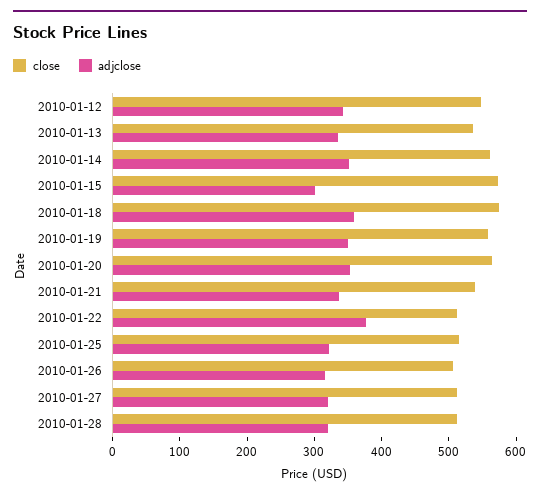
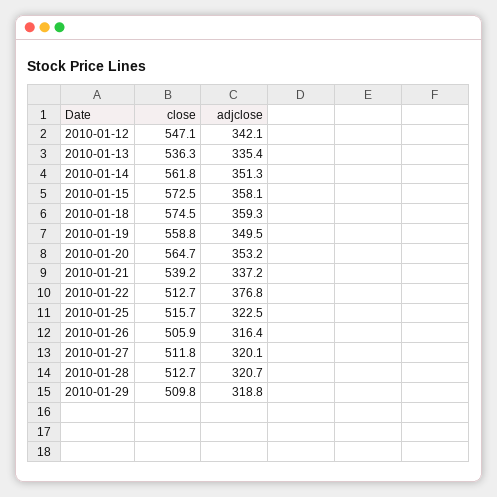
adjclose, 2010-01-15: 300 -> 358.1
close, 2010-01-29: none -> 509.8
adjclose, 2010-01-29: none -> 318.8

